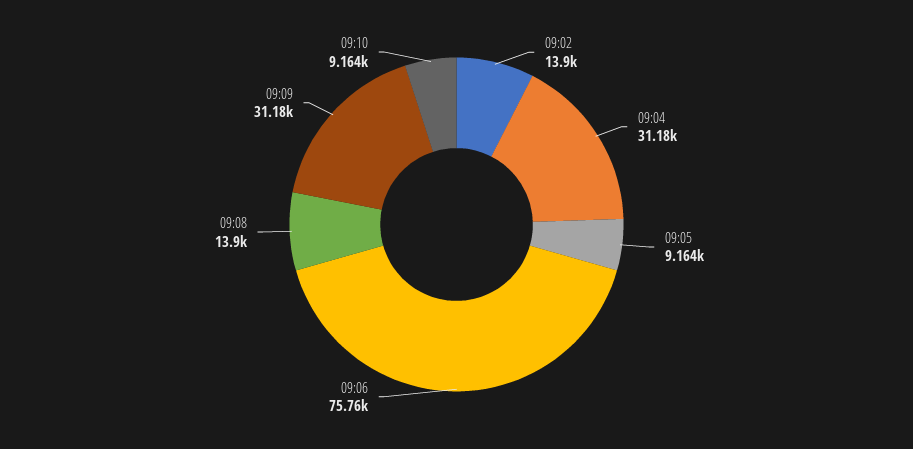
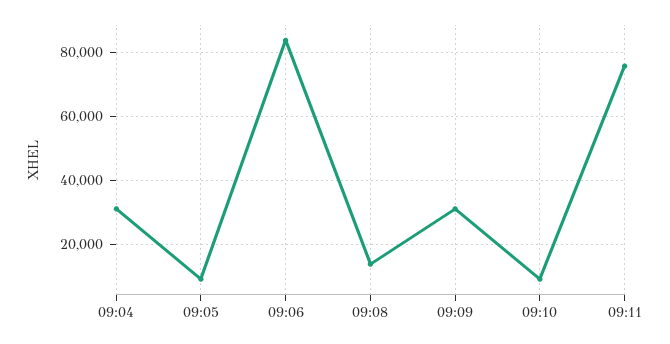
09:02: 13900 -> none
09:06: 75760 -> 84000
09:11: none -> 76000

